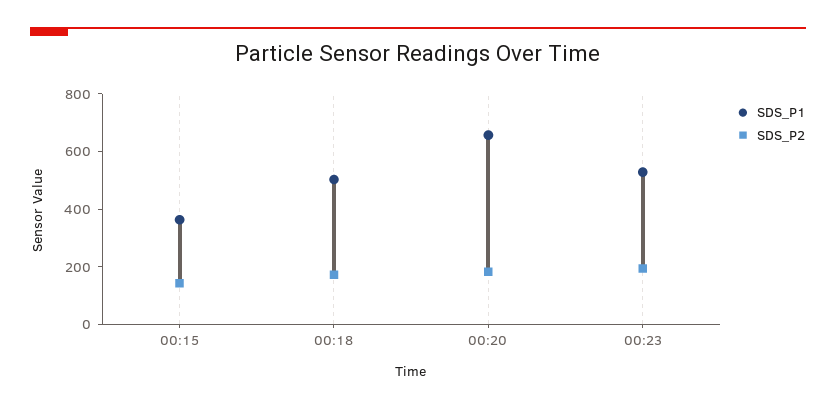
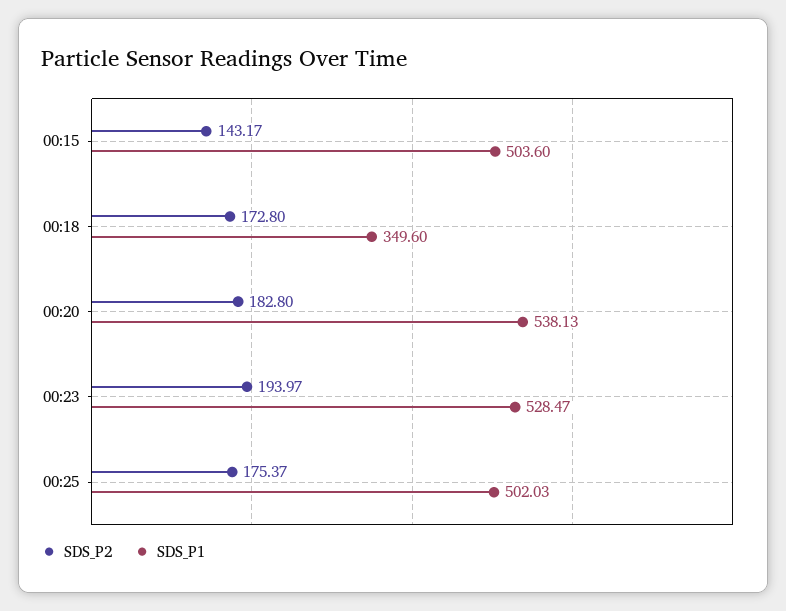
SDS_P1, 00:15: 350 -> 503.6
SDS_P1, 00:18: 500 -> 349.6
SDS_P1, 00:20: 650 -> 538.13
SDS_P2, 00:25: none -> 175.37
SDS_P1, 00:25: none -> 502.03

